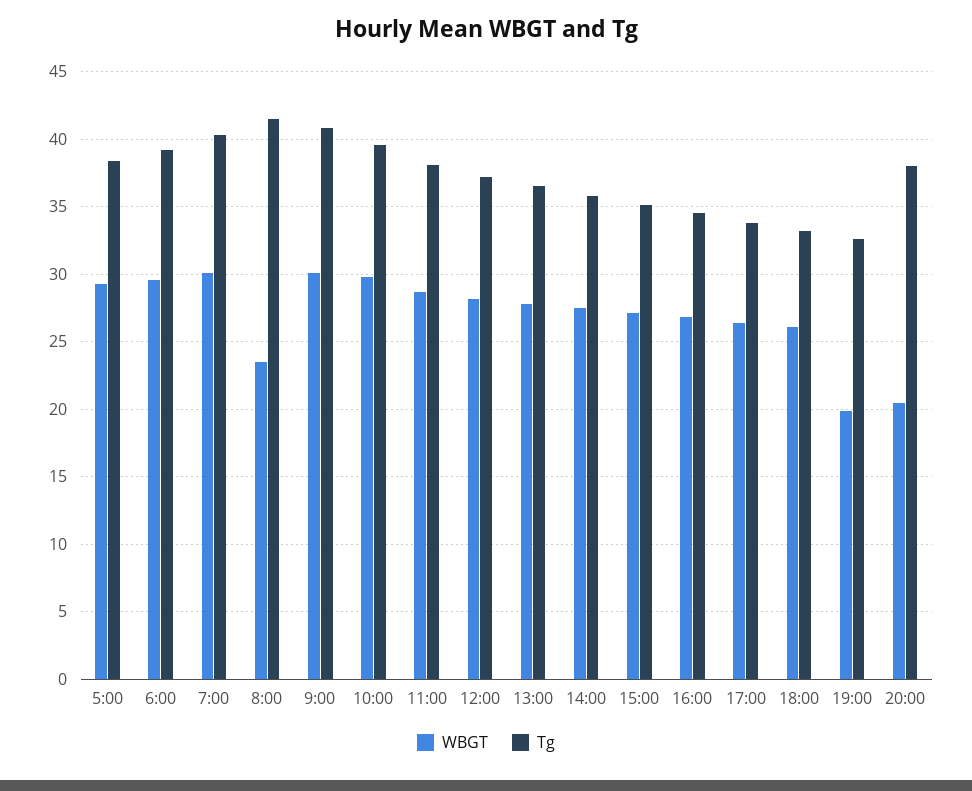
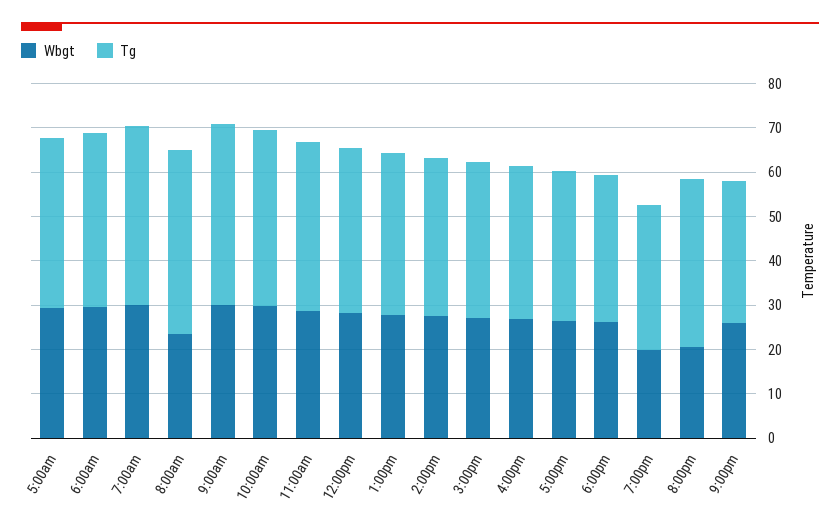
WBGT, 9:00pm: none -> 26
Tg, 9:00pm: none -> 32

